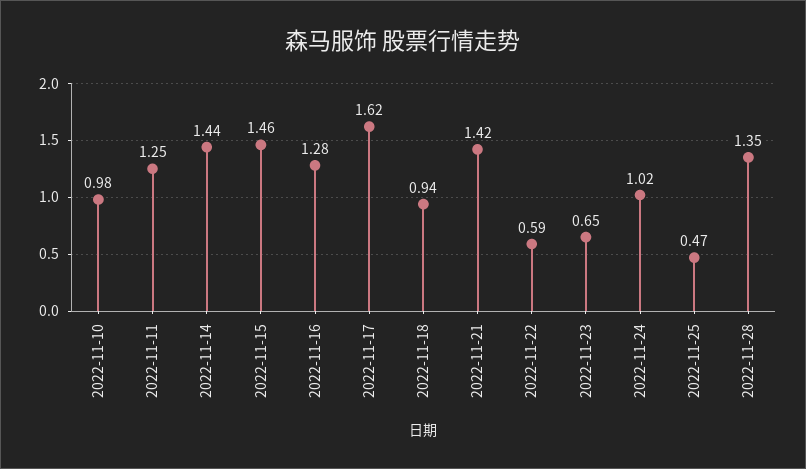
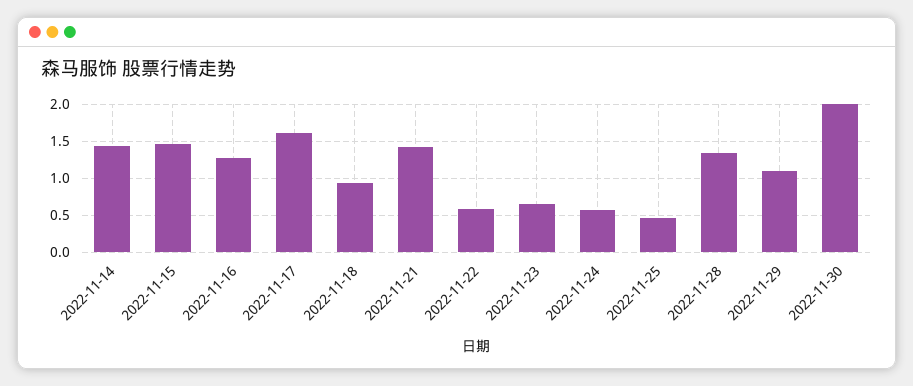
2022-11-10: 0.98 -> none
2022-11-11: 1.25 -> none
2022-11-24: 1.02 -> 0.6
2022-11-29: none -> 1.1
2022-11-30: none -> 2

